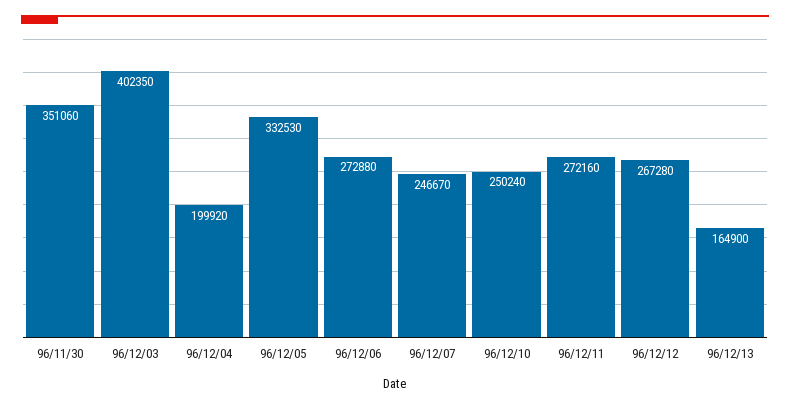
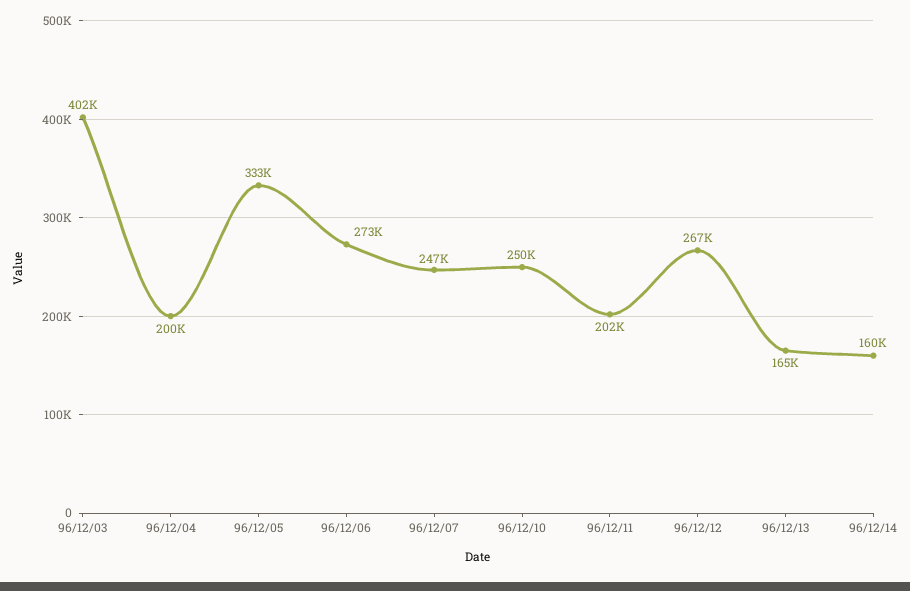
96/11/30: 351060 -> none
96/12/11: 272160 -> 202000
96/12/14: none -> 160000

